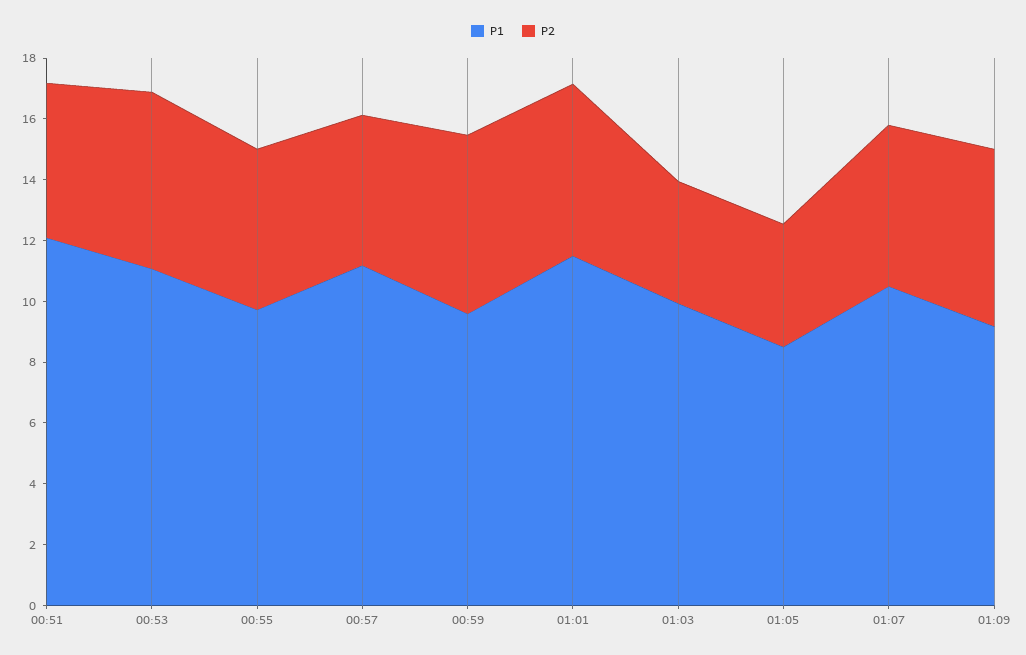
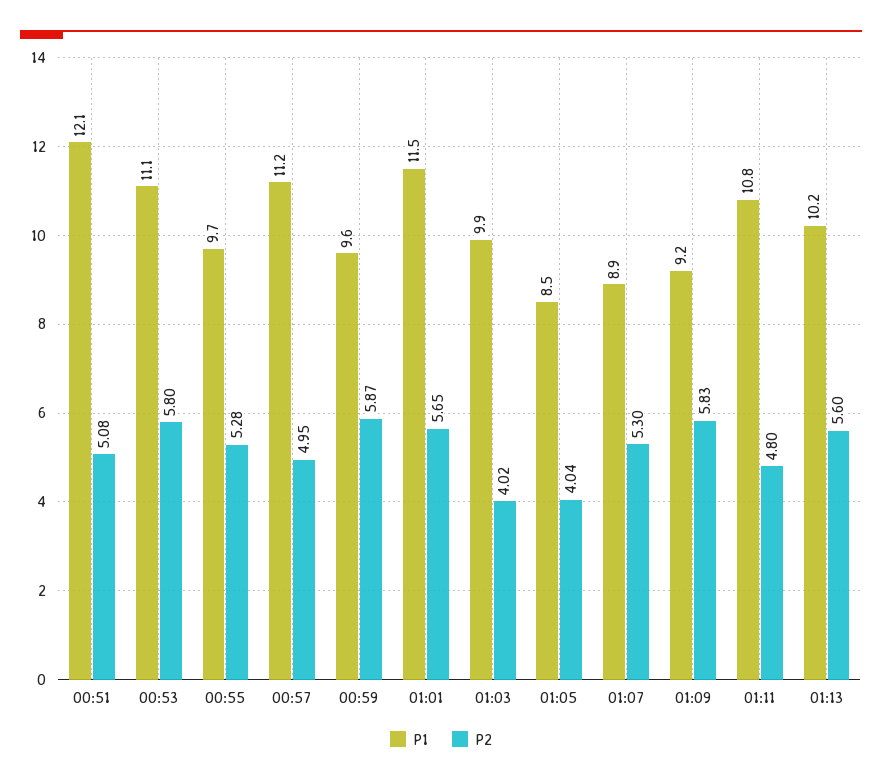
P1, 01:07: 10.5 -> 8.9
P1, 01:11: none -> 10.8
P2, 01:11: none -> 4.8
P1, 01:13: none -> 10.2
P2, 01:13: none -> 5.6

